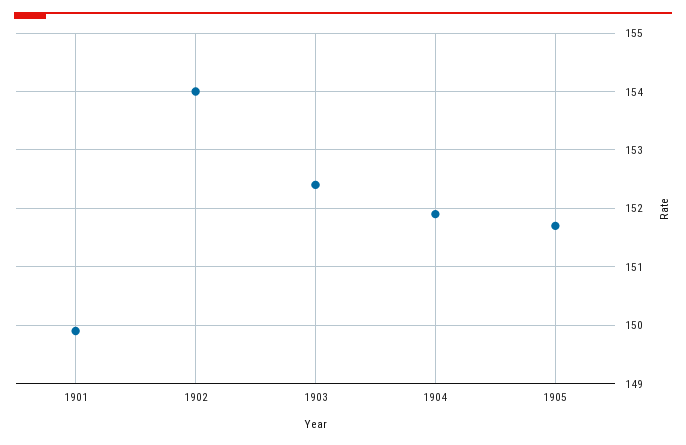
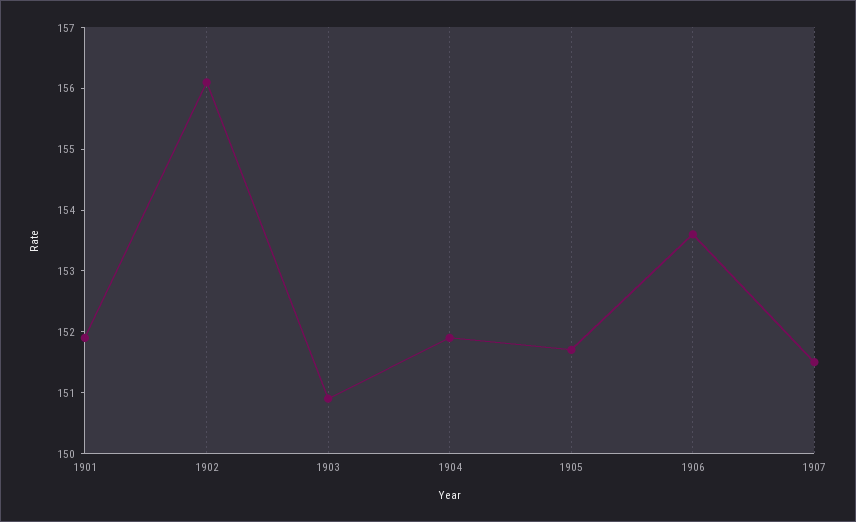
1901: 150 -> 152
1902: 154 -> 156
1903: 152.5 -> 151
1906: none -> 153.5
1907: none -> 151.5

